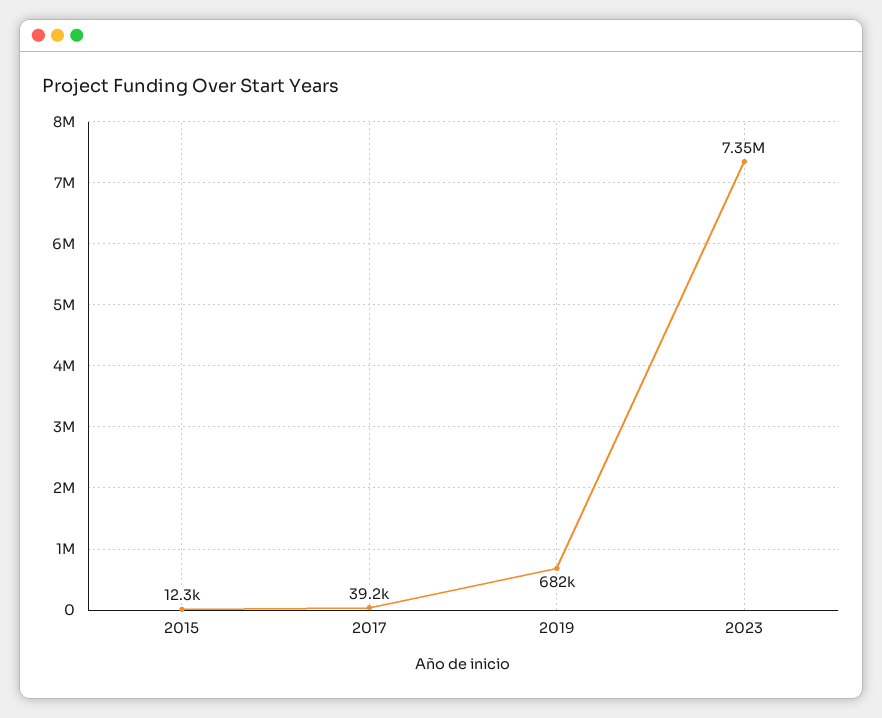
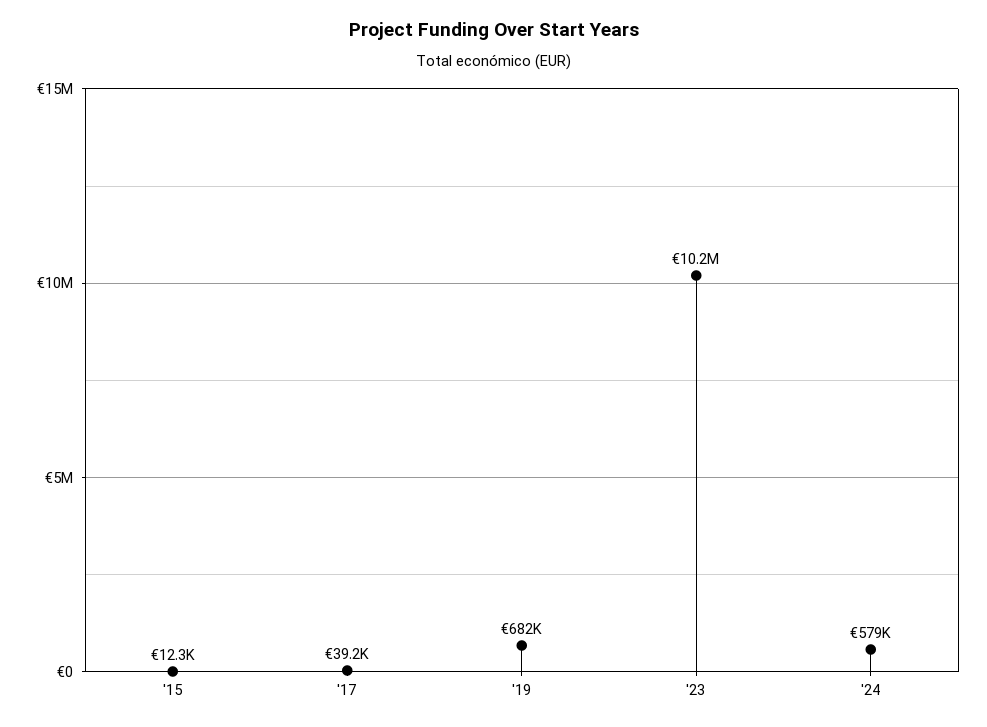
2023: 7350000 -> 10200000
'24: none -> 579000

